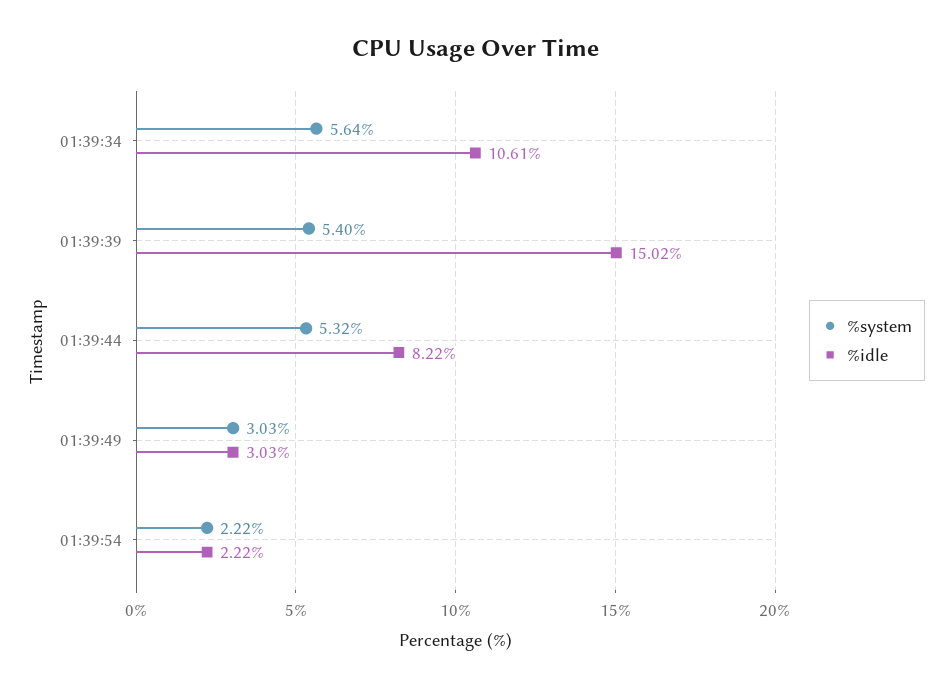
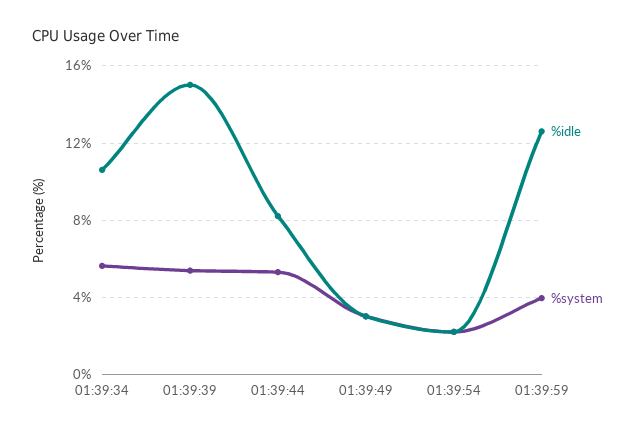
%idle, 01:39:59: none -> 12.5
%system, 01:39:59: none -> 4

